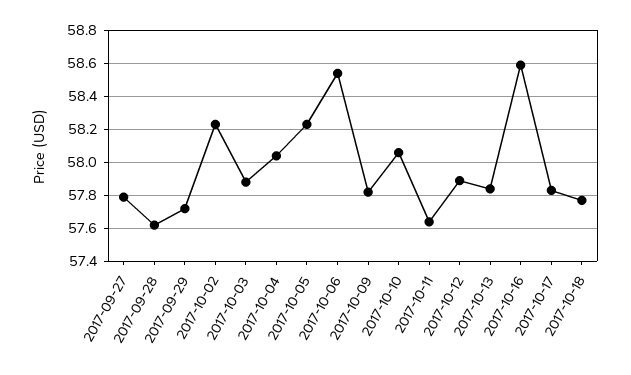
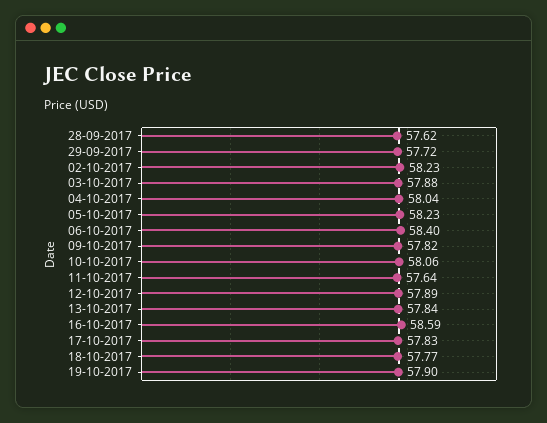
2017-09-27: 57.8 -> none
2017-10-06: 58.55 -> 58.4
19-10-2017: none -> 57.9

